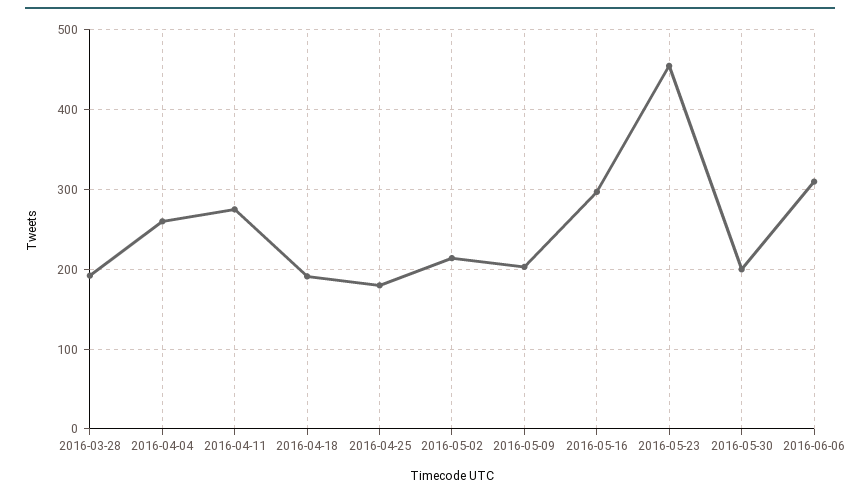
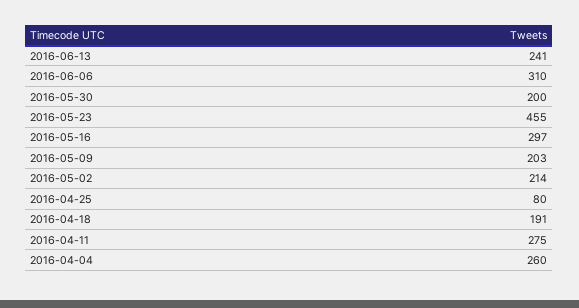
2016-03-28: 190 -> none
2016-04-25: 180 -> 80
2016-06-13: none -> 241

